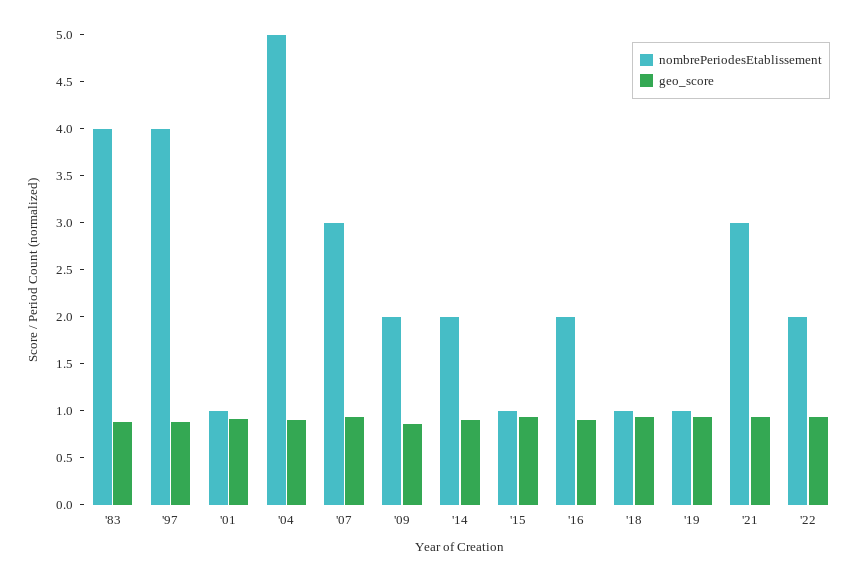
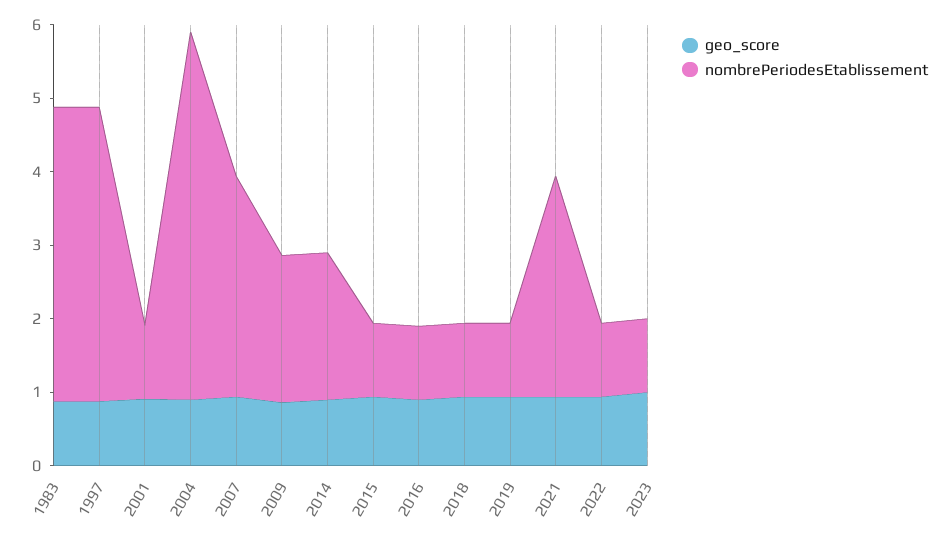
nombrePeriodesEtablissement, '16: 2 -> 1
nombrePeriodesEtablissement, '22: 2 -> 1
geo_score, 2023: none -> 1
nombrePeriodesEtablissement, 2023: none -> 1

